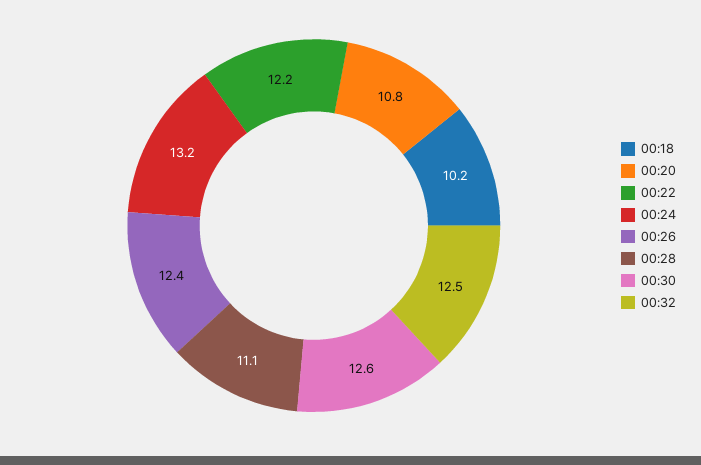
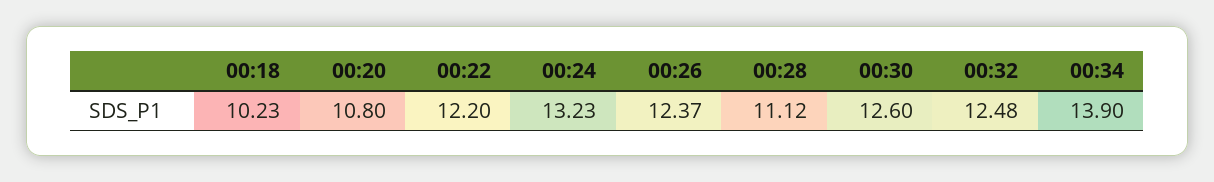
00:34: none -> 13.9

